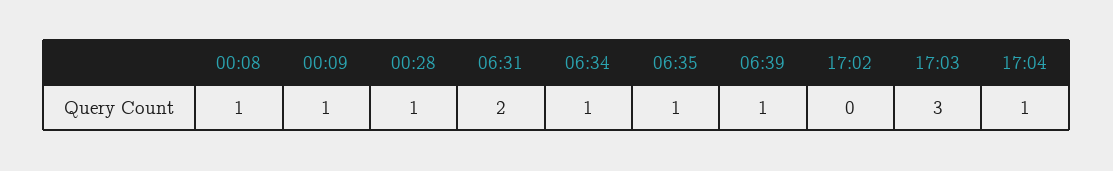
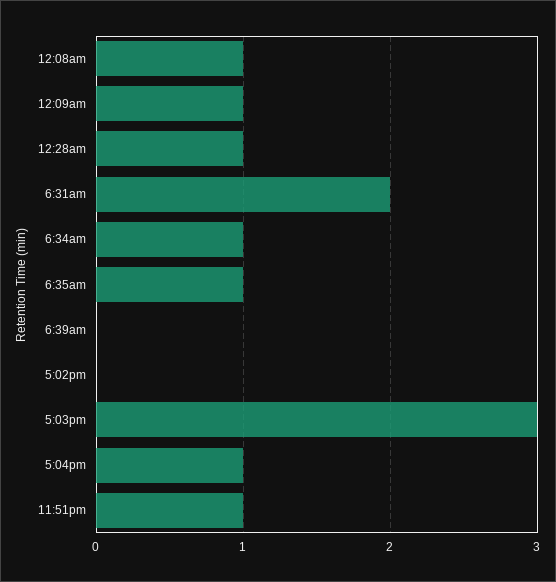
06:39: 1 -> 0
11:51pm: none -> 1

